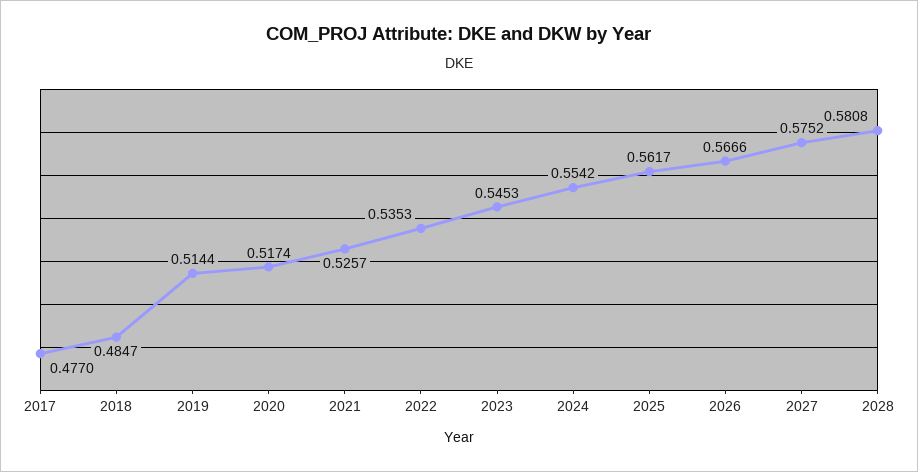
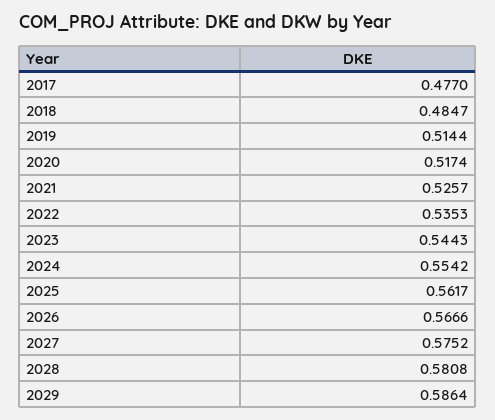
2023: 0.5453 -> 0.5443
2029: none -> 0.5864

